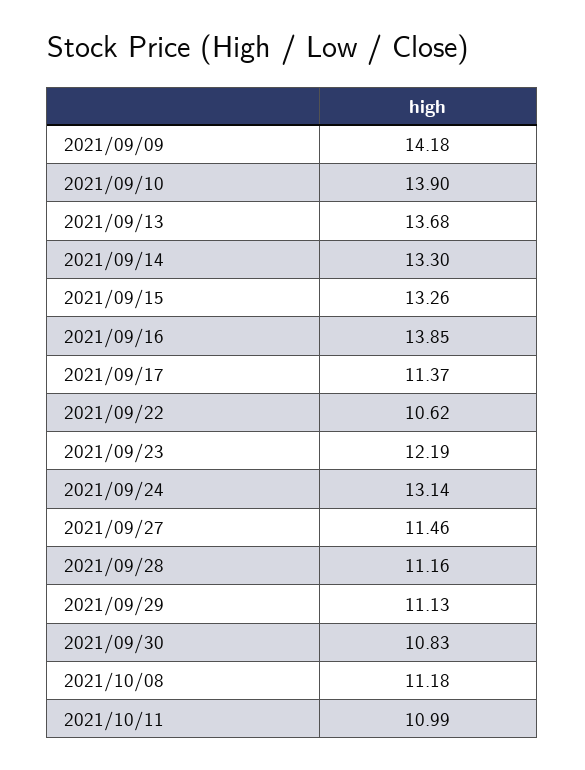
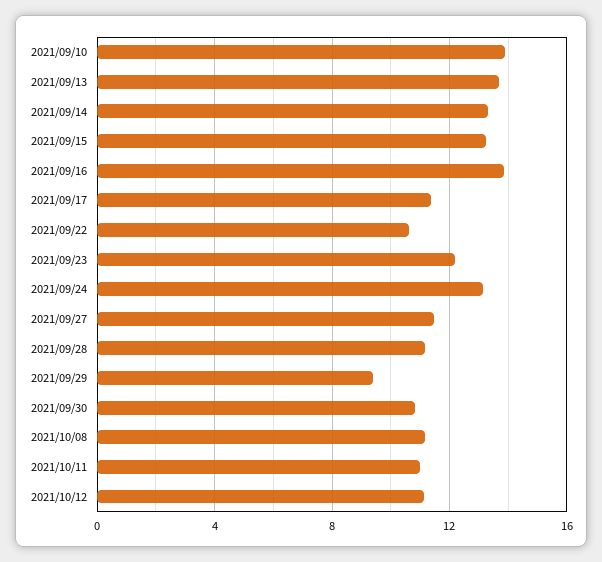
2021/09/09: 14.18 -> none
2021/09/29: 11.13 -> 9.5
2021/10/12: none -> 11

